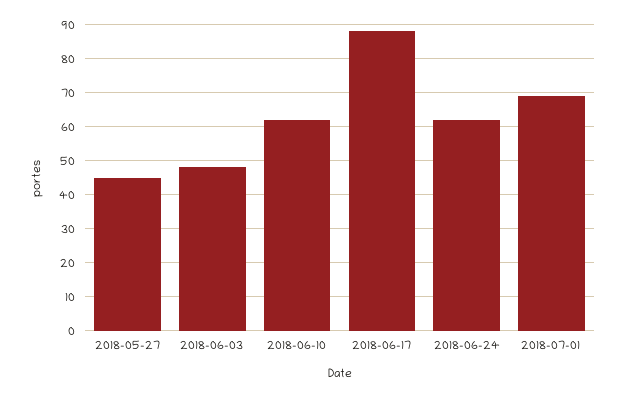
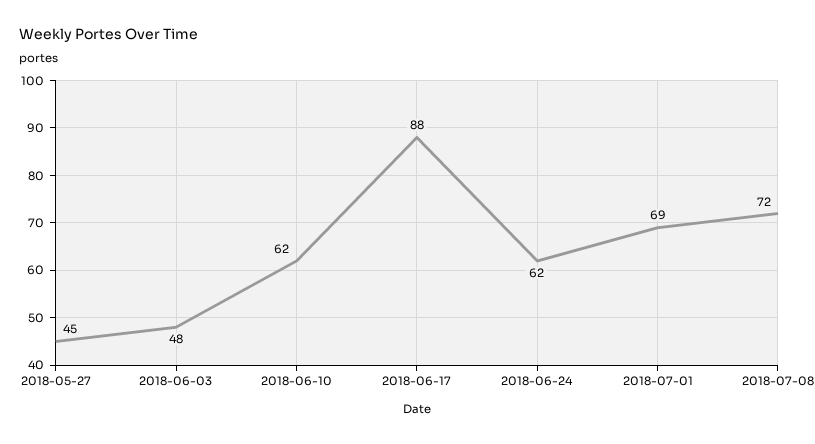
2018-07-08: none -> 72

